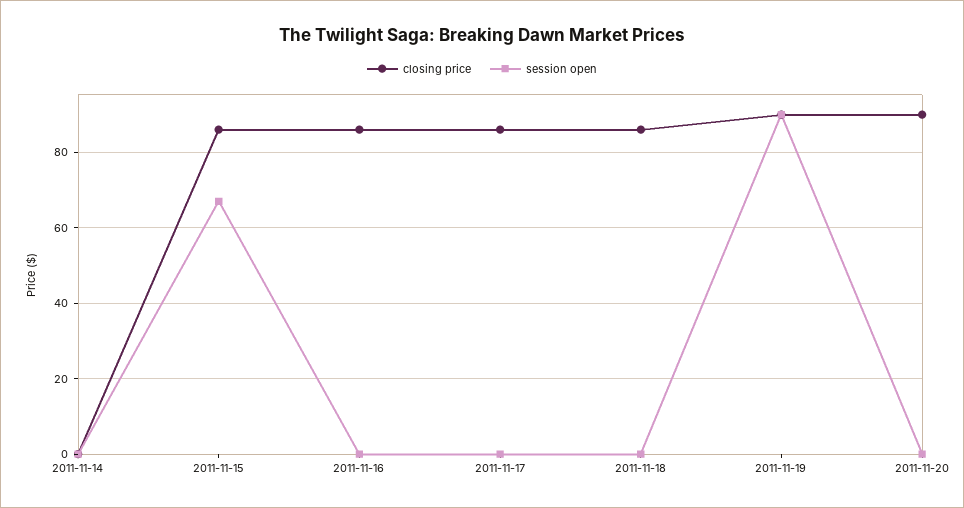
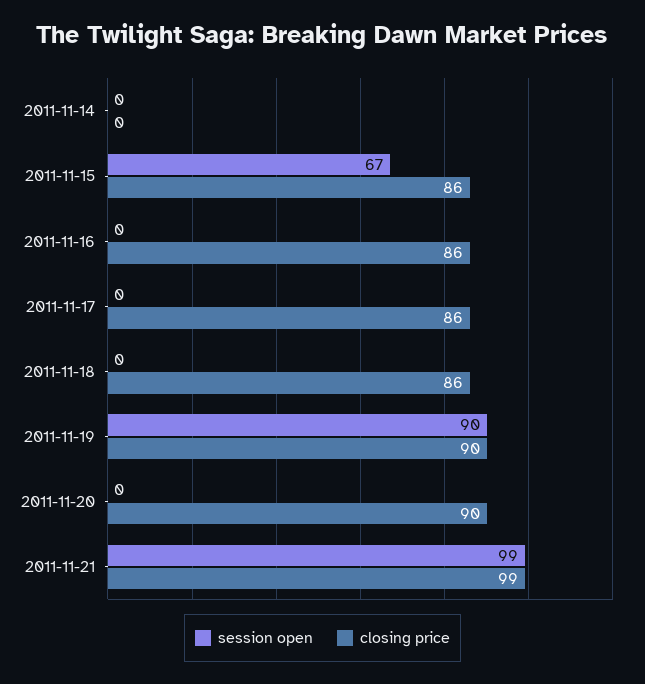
session open, 2011-11-21: none -> 99
closing price, 2011-11-21: none -> 99

